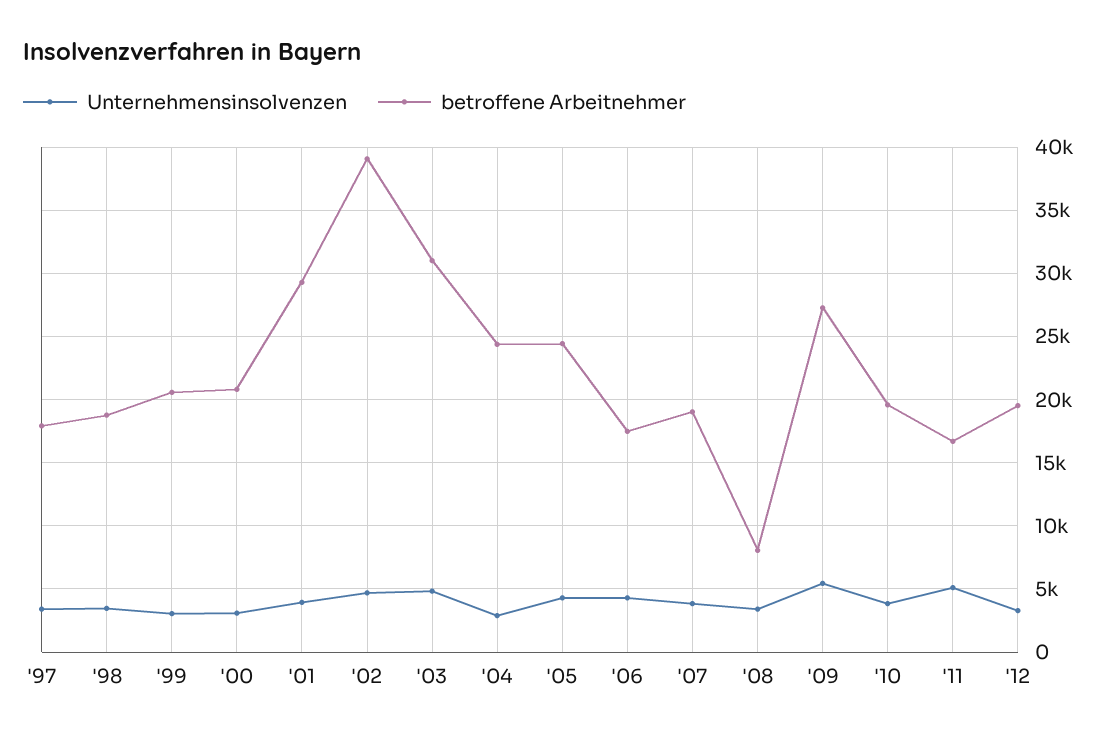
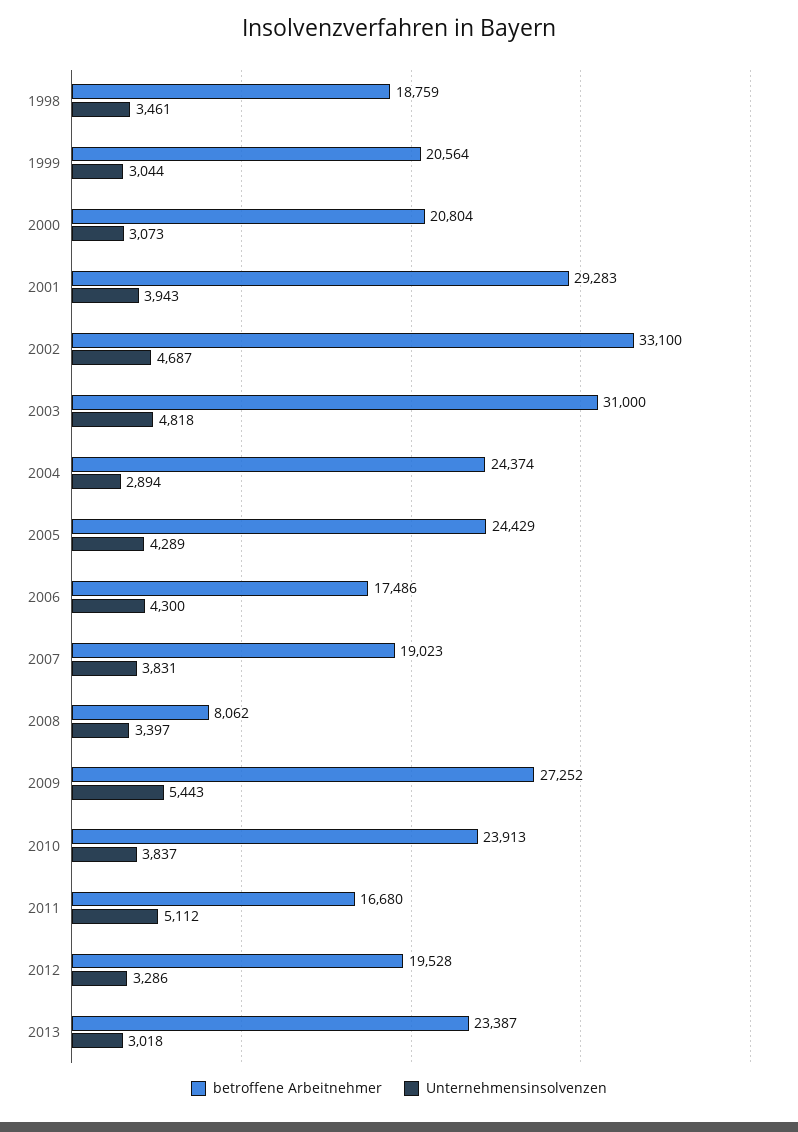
Unternehmensinsolvenzen, '97: 3500 -> none
betroffene Arbeitnehmer, '97: 18000 -> none
betroffene Arbeitnehmer, '02: 39000 -> 33100
betroffene Arbeitnehmer, '10: 19500 -> 23913
betroffene Arbeitnehmer, 2013: none -> 23387
Unternehmensinsolvenzen, 2013: none -> 3018

